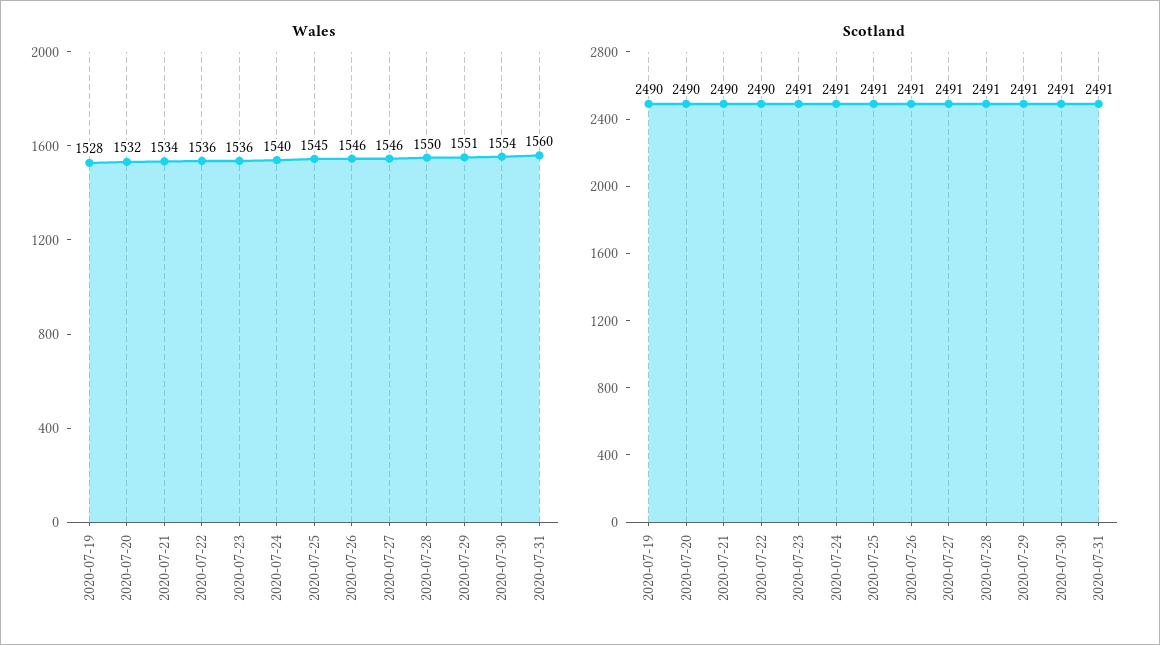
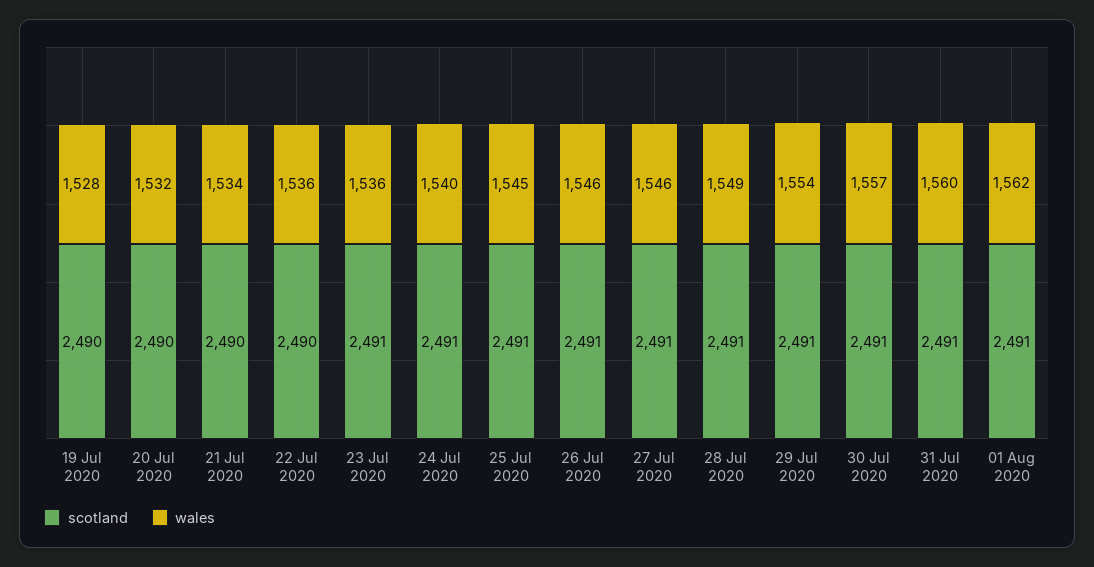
Wales, 2020-07-28: 1550 -> 1549
Wales, 2020-07-29: 1551 -> 1554
Wales, 2020-07-30: 1554 -> 1557
Scotland, 01 Aug 2020: none -> 2491
Wales, 01 Aug 2020: none -> 1562

